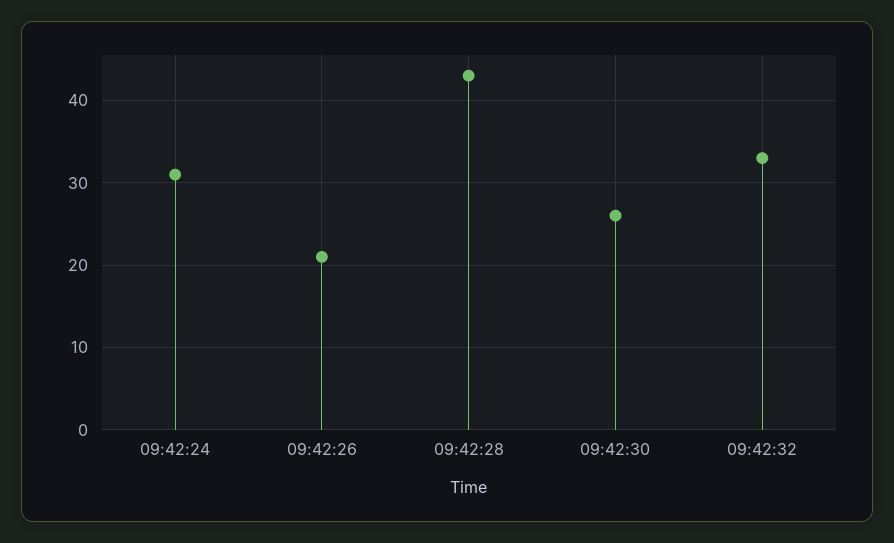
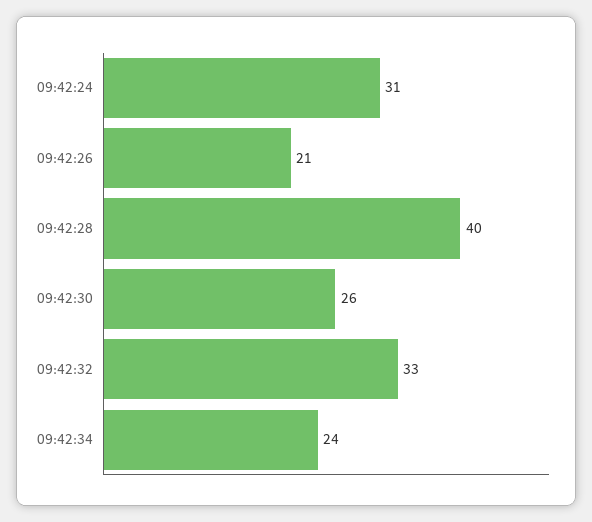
09:42:28: 43 -> 40
09:42:34: none -> 24

